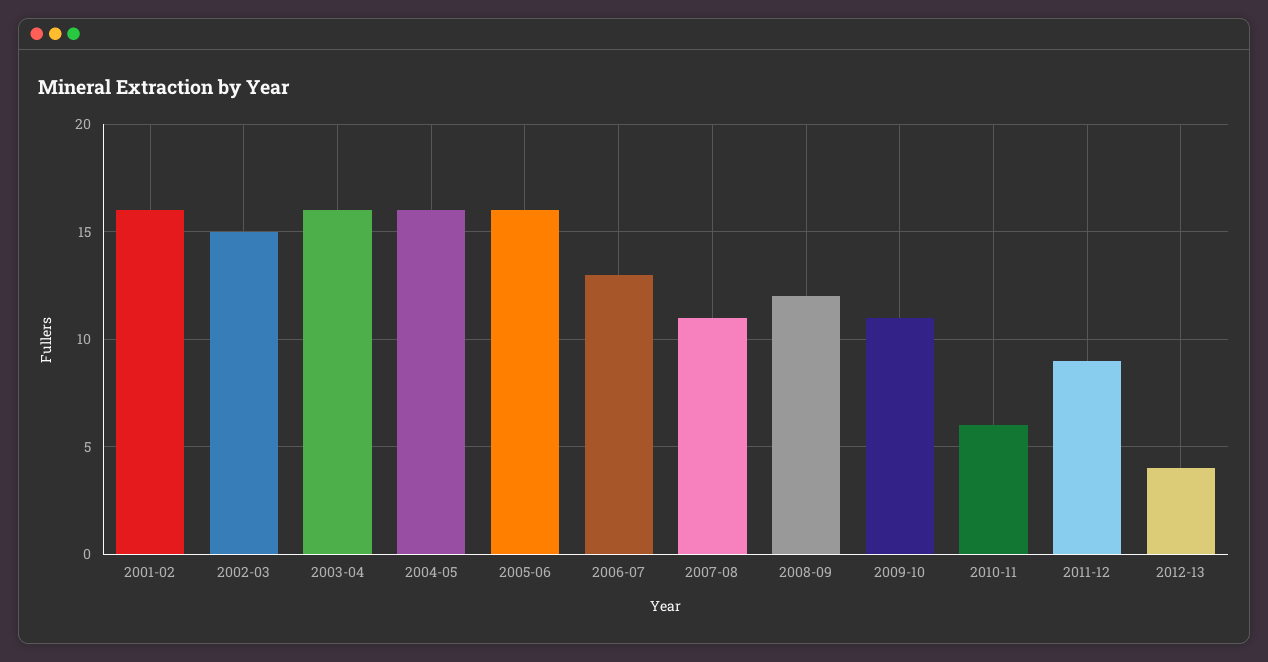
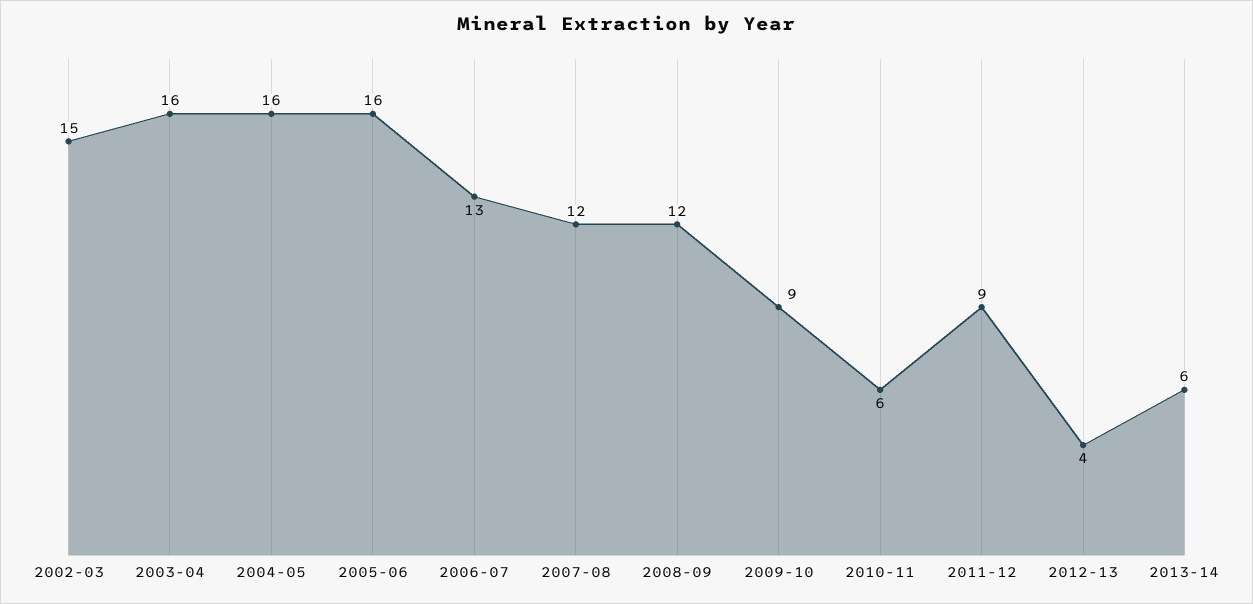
2001-02: 16 -> none
2007-08: 11 -> 12
2009-10: 11 -> 9
2013-14: none -> 6

